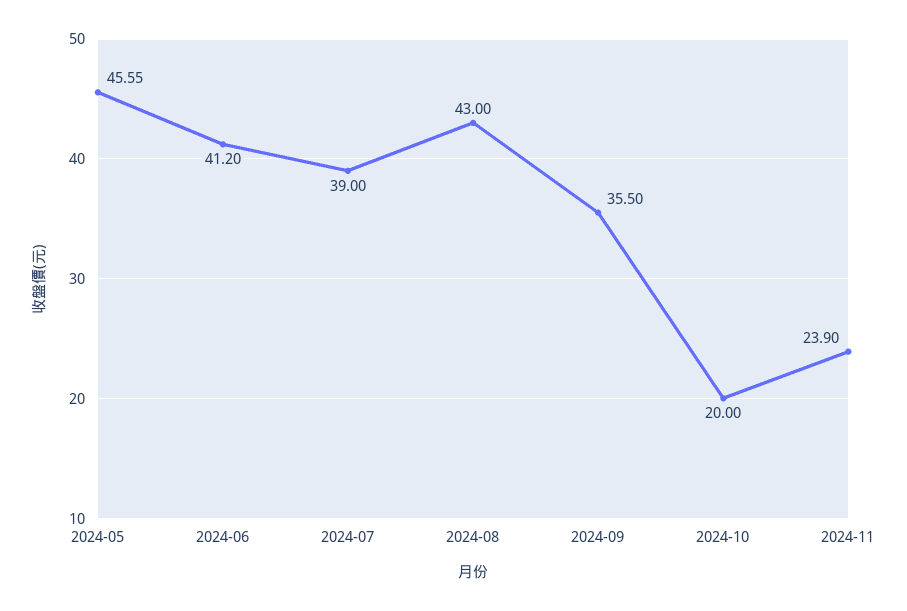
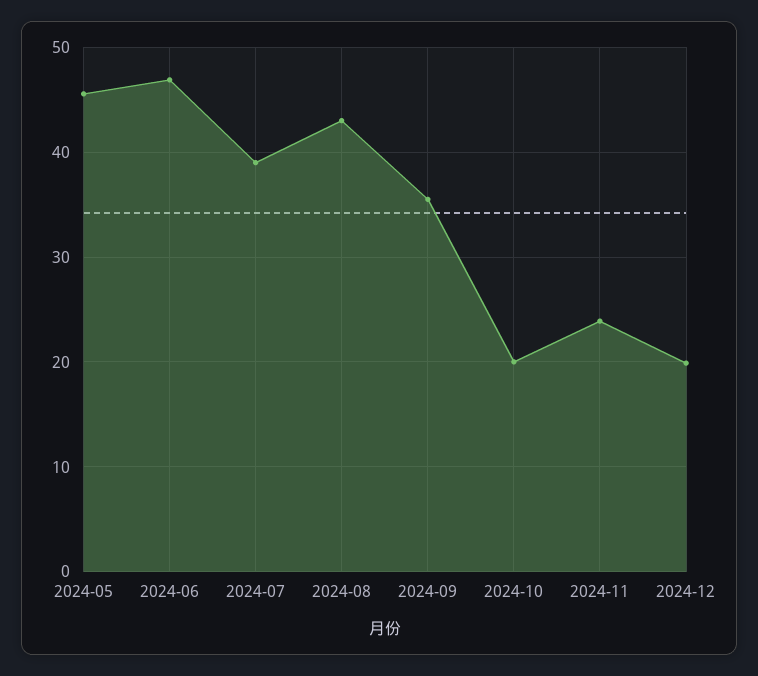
2024-06: 41.2 -> 47
2024-12: none -> 20

